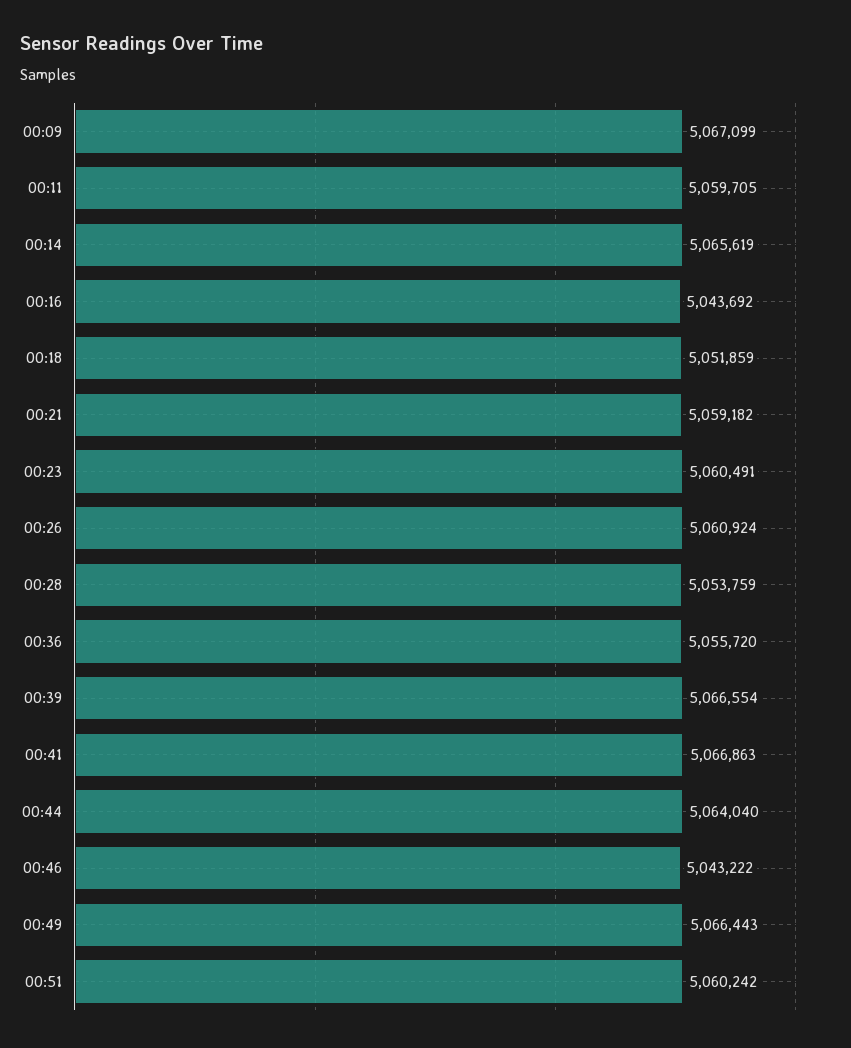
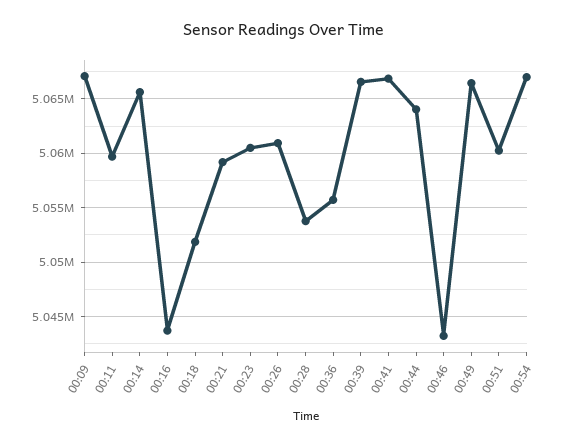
00:54: none -> 5067000

